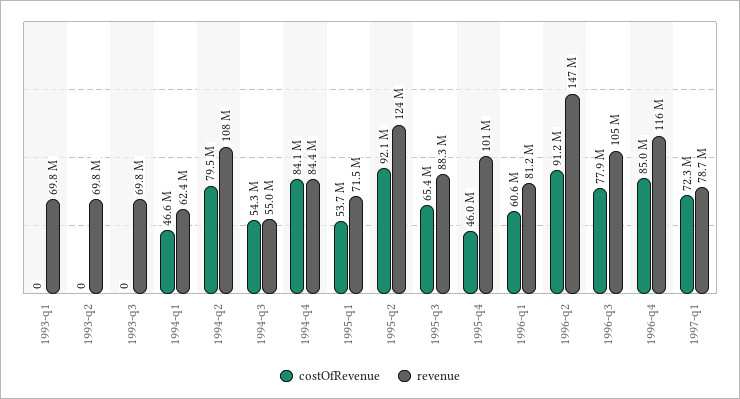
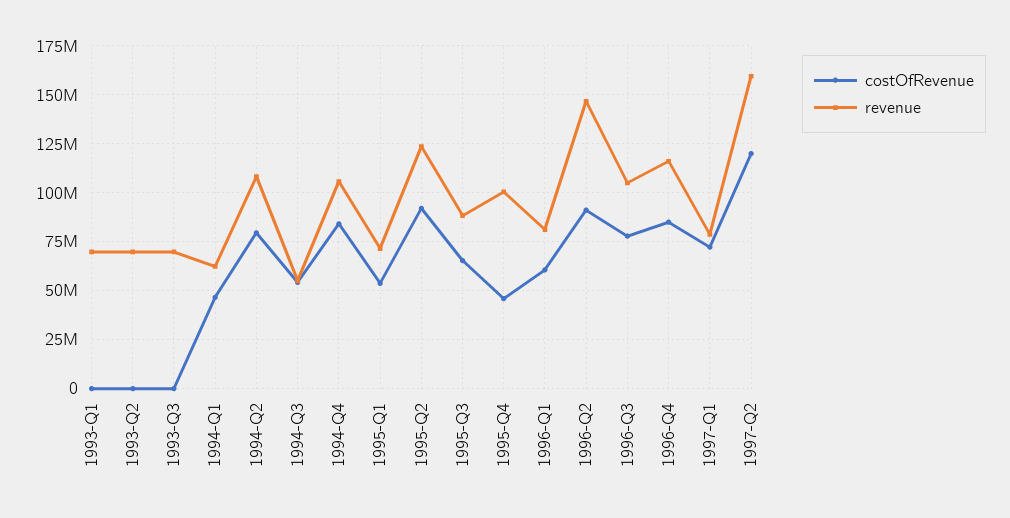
revenue, 1994-q4: 84400000 -> 105000000
costOfRevenue, 1997-Q2: none -> 120000000
revenue, 1997-Q2: none -> 160000000

